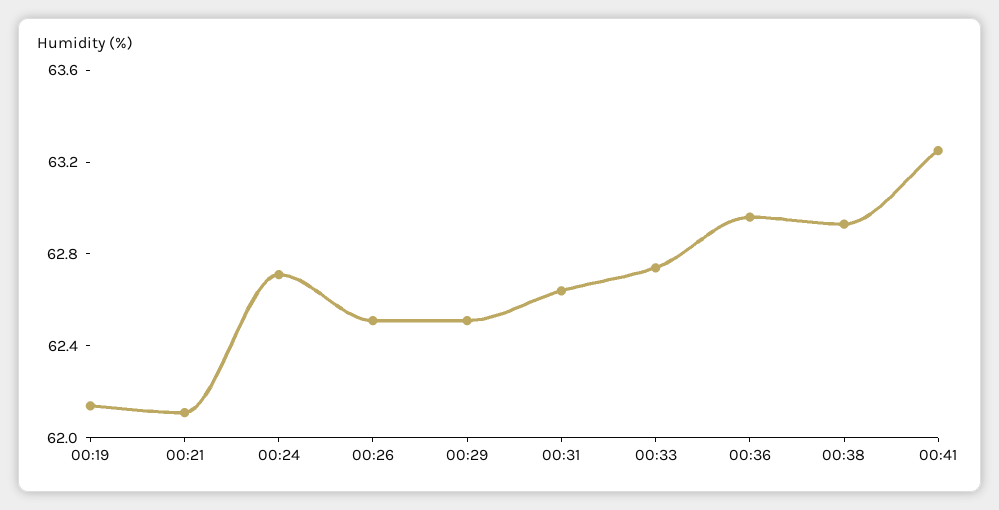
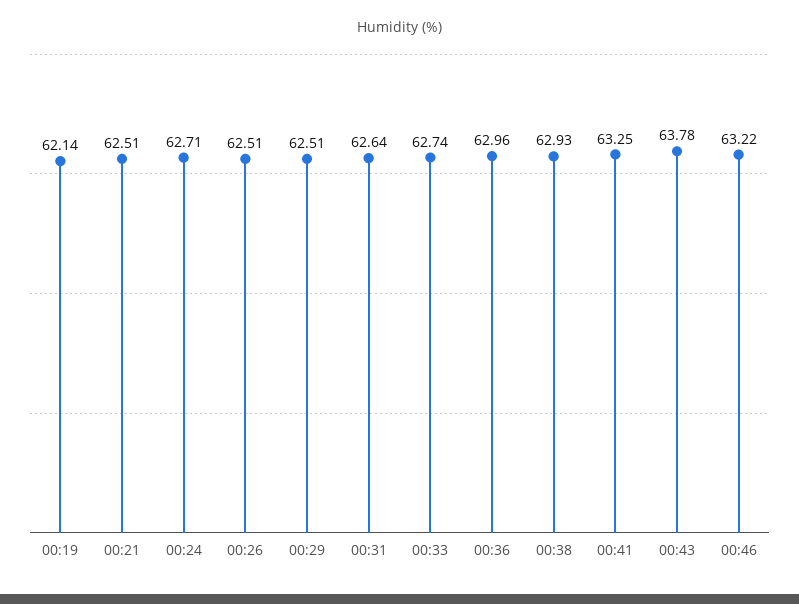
00:21: 62.1 -> 62.51
00:43: none -> 63.78
00:46: none -> 63.22

